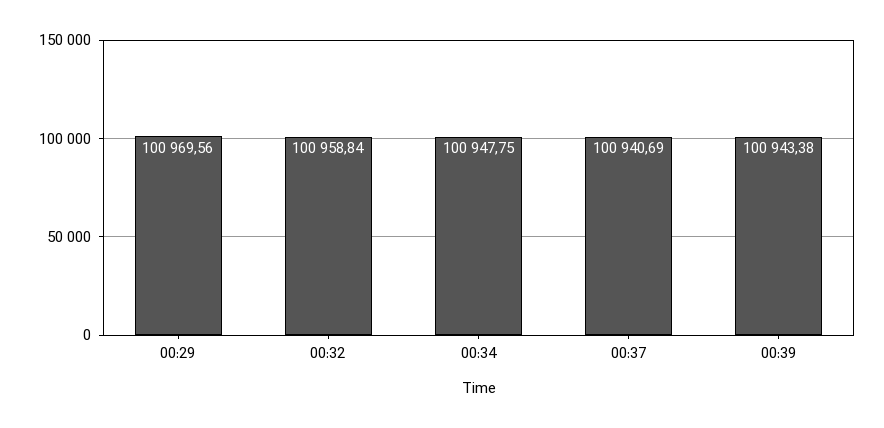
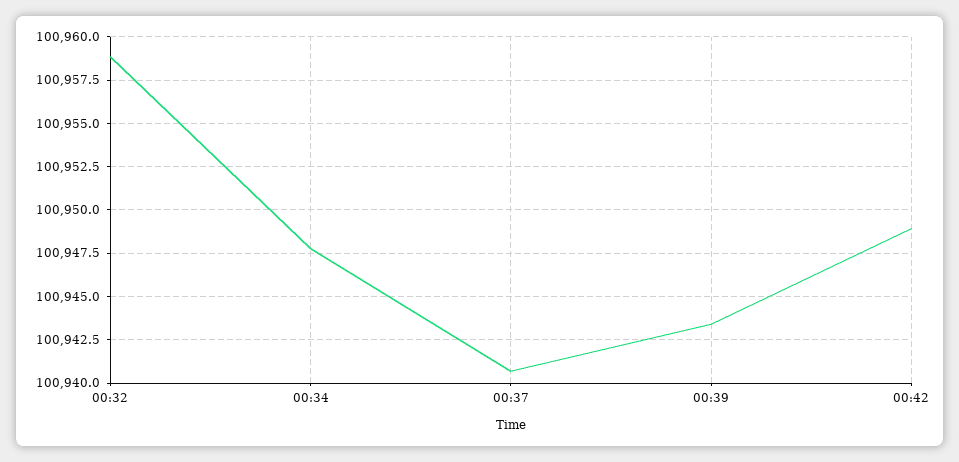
00:29: 100969.56 -> none
00:42: none -> 100949

